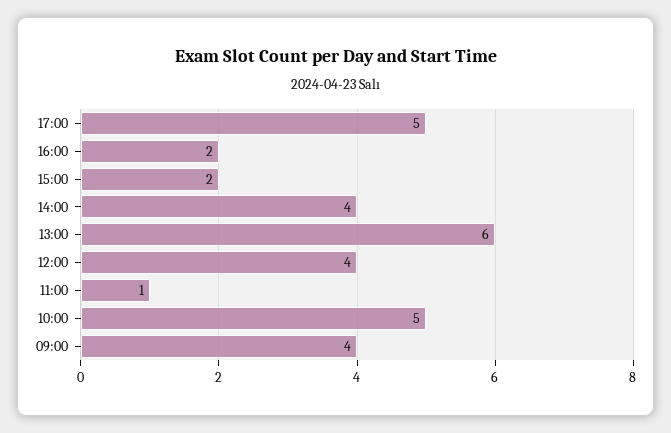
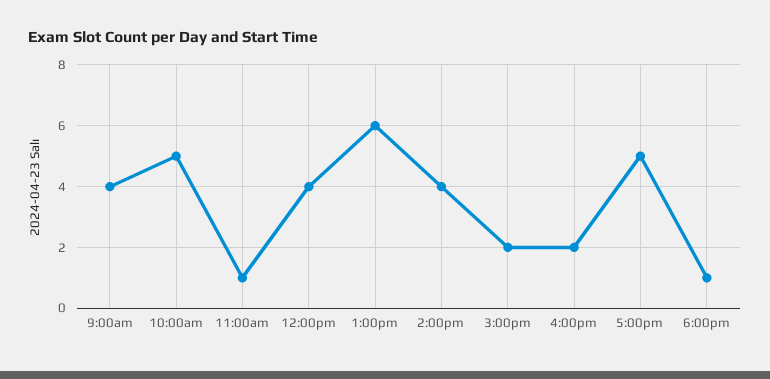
6:00pm: none -> 1

